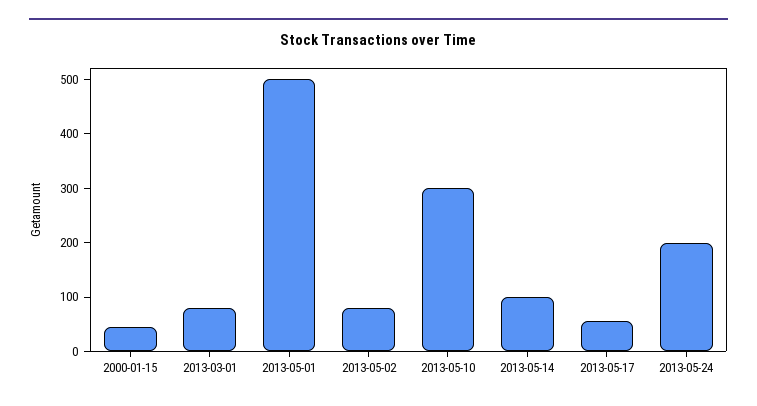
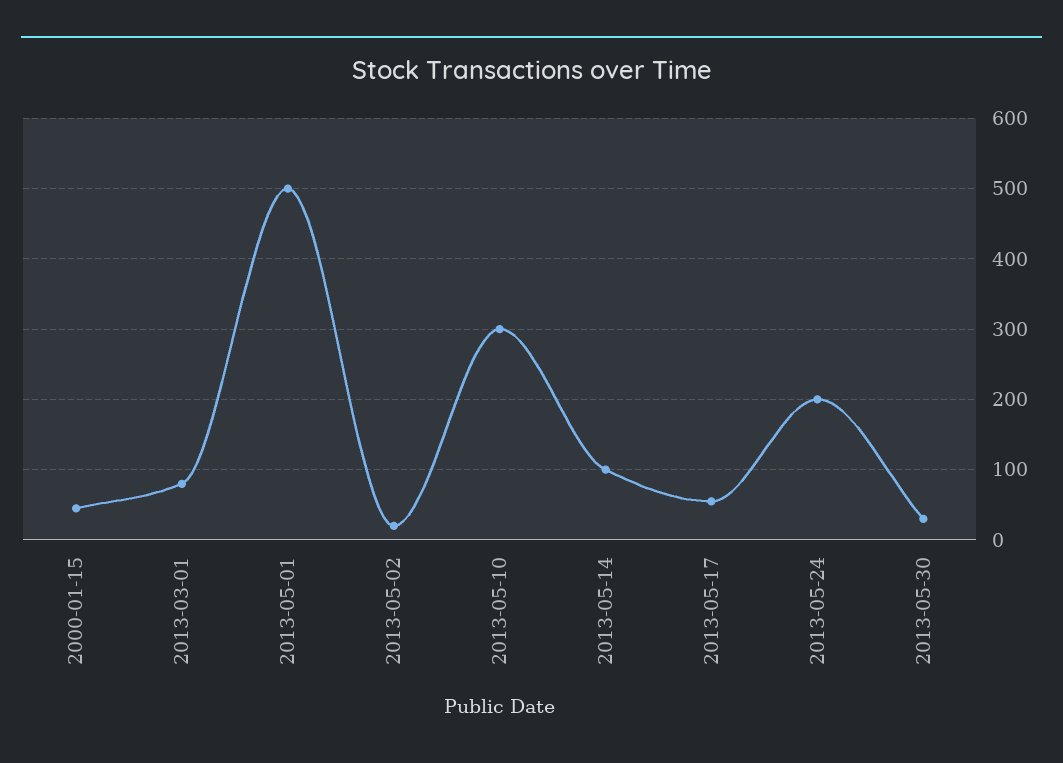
2013-05-02: 80 -> 20
2013-05-30: none -> 30

